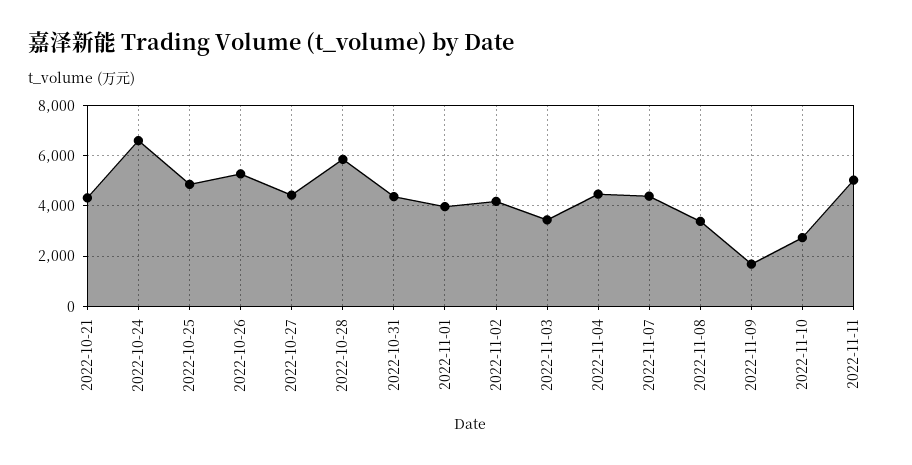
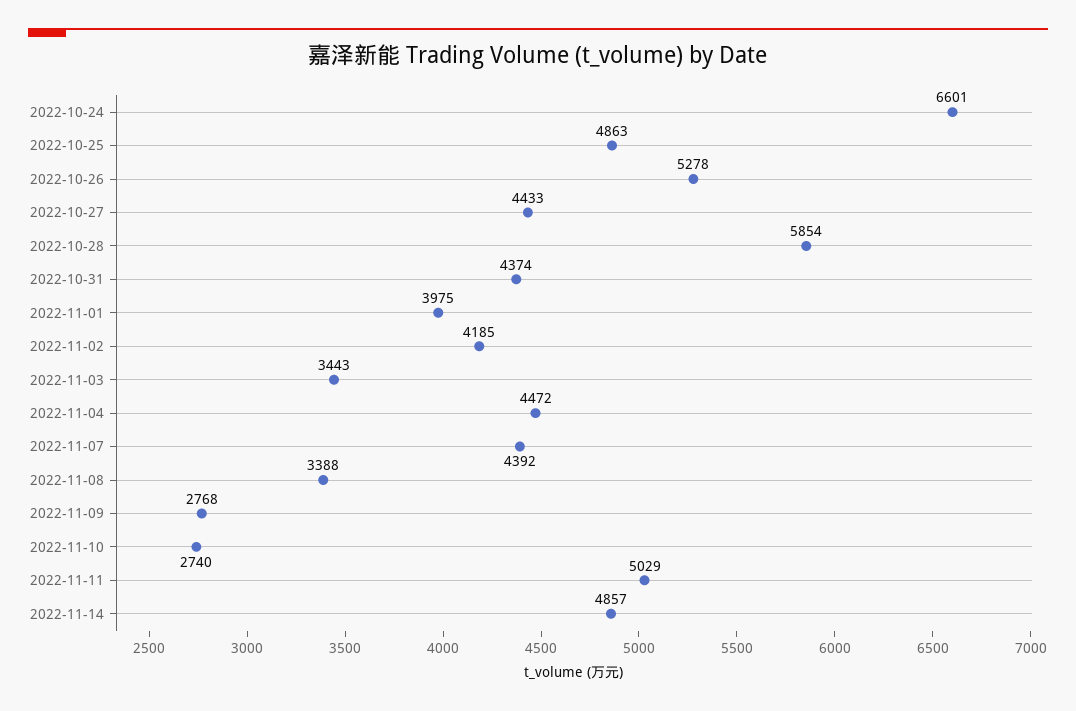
2022-10-21: 4250 -> none
2022-11-09: 1750 -> 2768
2022-11-14: none -> 4857

